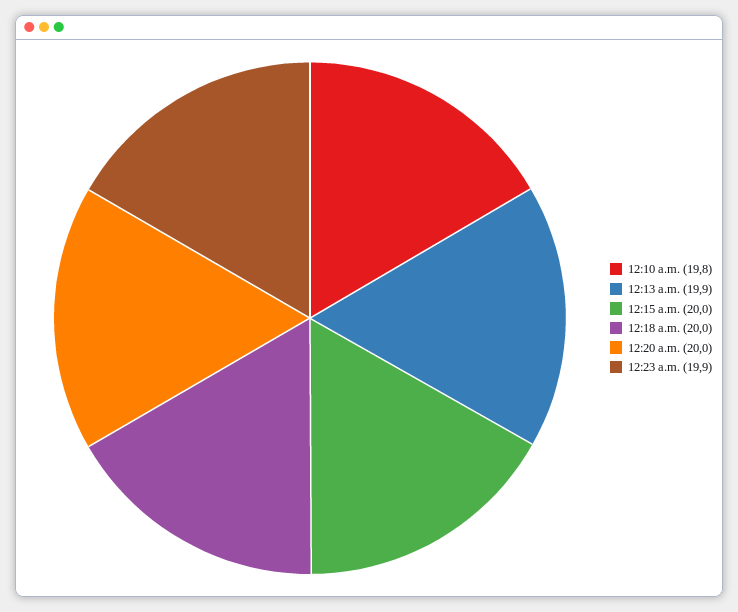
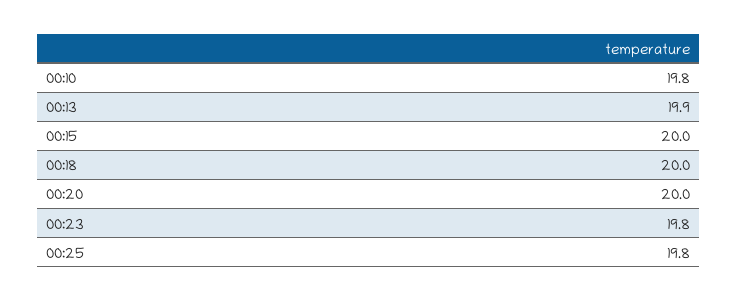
12:23 a.m.: 19.9 -> 19.8
00:25: none -> 19.8

